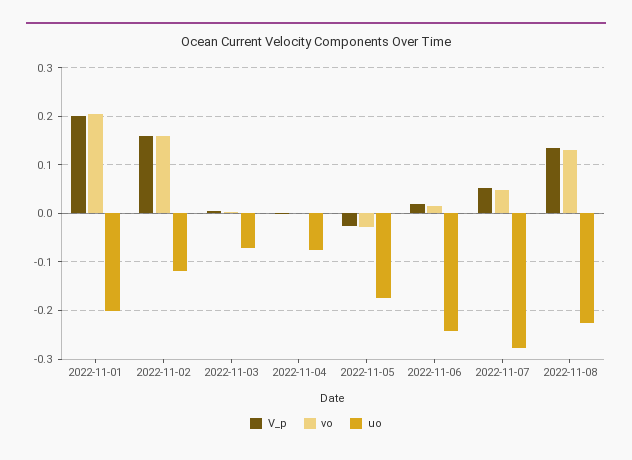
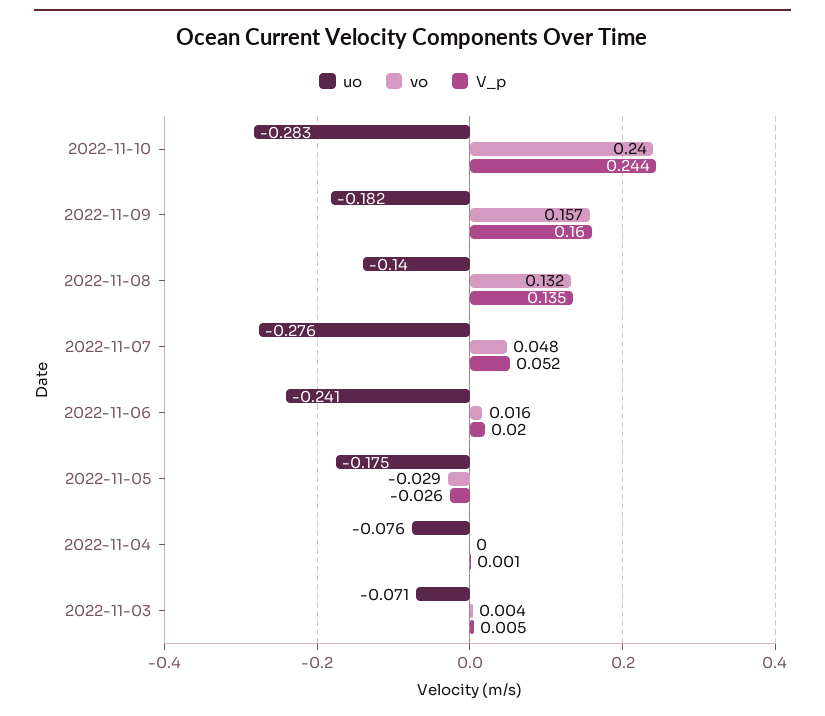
V_p, 2022-11-01: 0.2 -> none
vo, 2022-11-01: 0.2 -> none
uo, 2022-11-01: -0.2 -> none
V_p, 2022-11-02: 0.16 -> none
vo, 2022-11-02: 0.16 -> none
uo, 2022-11-02: -0.12 -> none
uo, 2022-11-08: -0.22 -> -0.14
uo, 2022-11-10: none -> -0.283
vo, 2022-11-10: none -> 0.24
V_p, 2022-11-10: none -> 0.244
uo, 2022-11-09: none -> -0.182
vo, 2022-11-09: none -> 0.157
V_p, 2022-11-09: none -> 0.16

